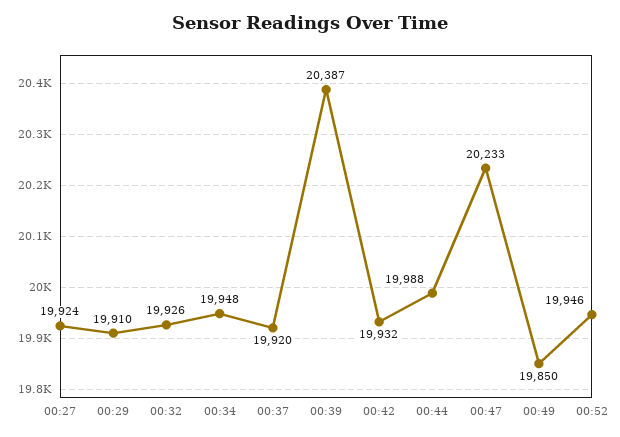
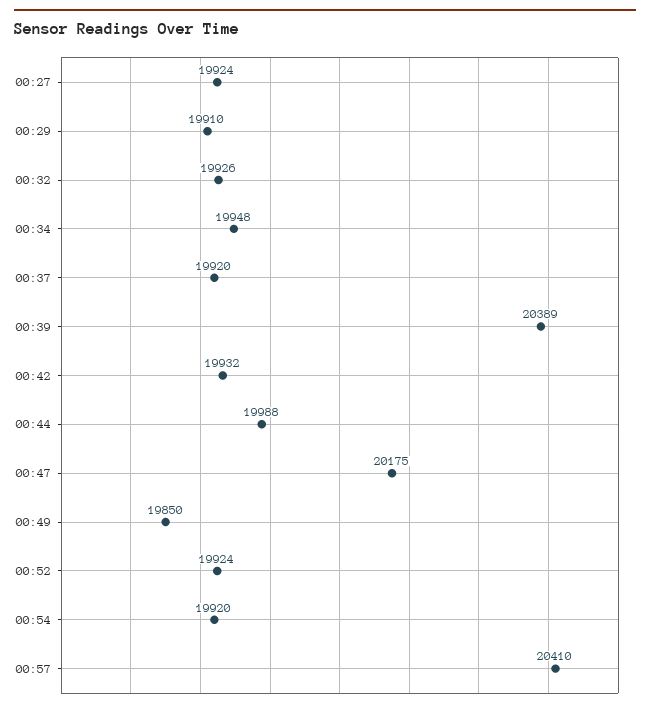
00:39: 20387 -> 20389
00:47: 20233 -> 20175
00:52: 19946 -> 19924
00:54: none -> 19920
00:57: none -> 20410

